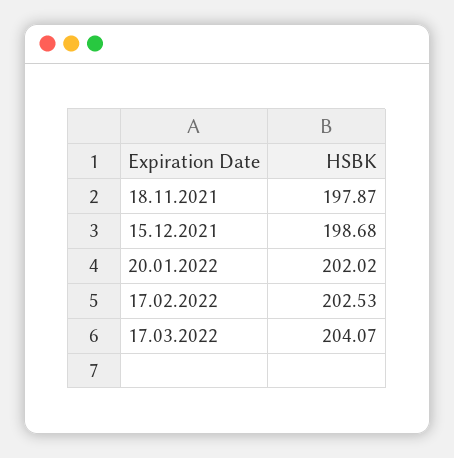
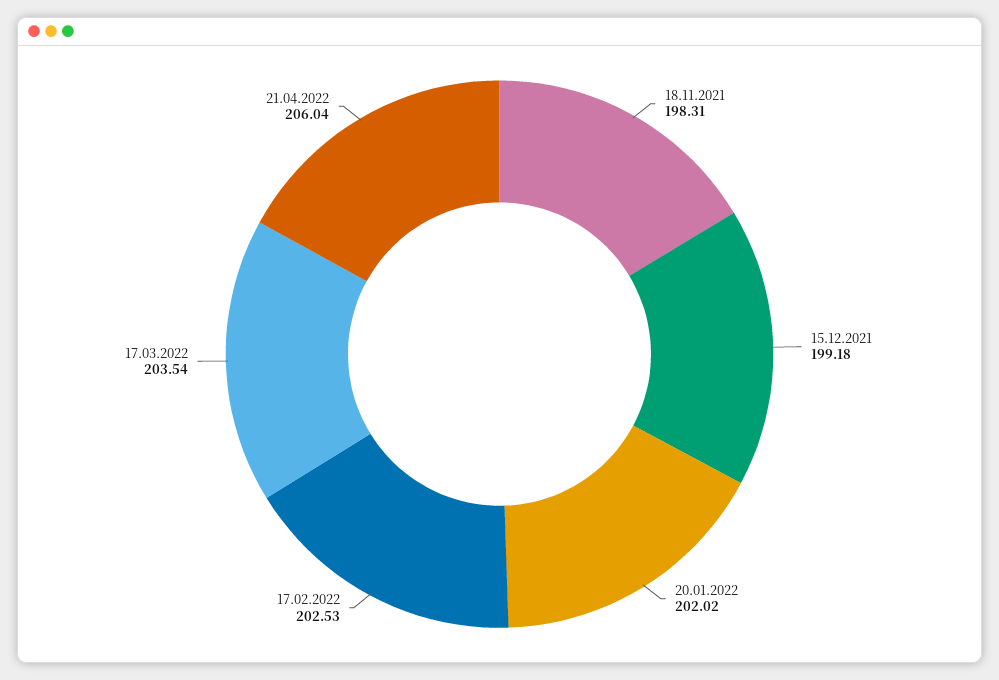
18.11.2021: 197.87 -> 198.31
15.12.2021: 198.68 -> 199.18
17.03.2022: 204.07 -> 203.54
21.04.2022: none -> 206.04

